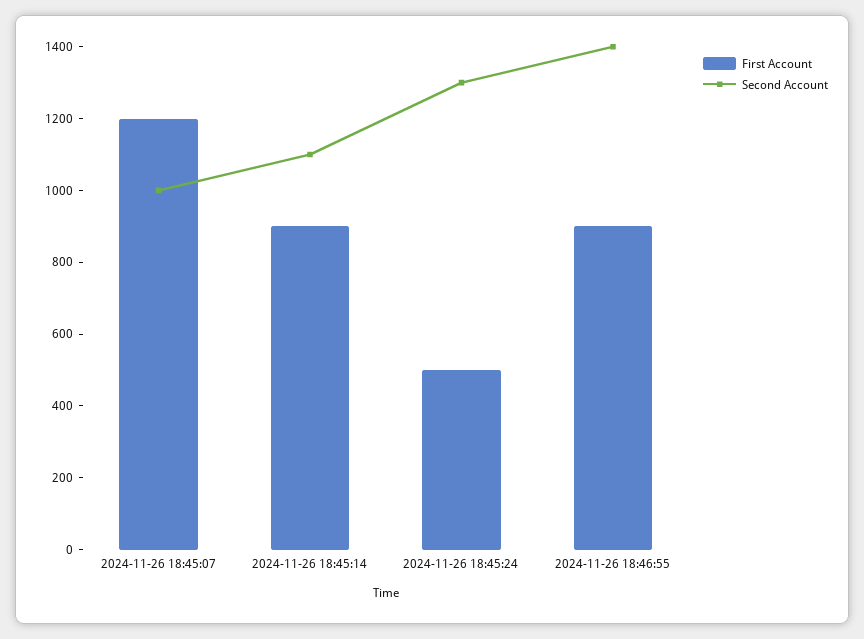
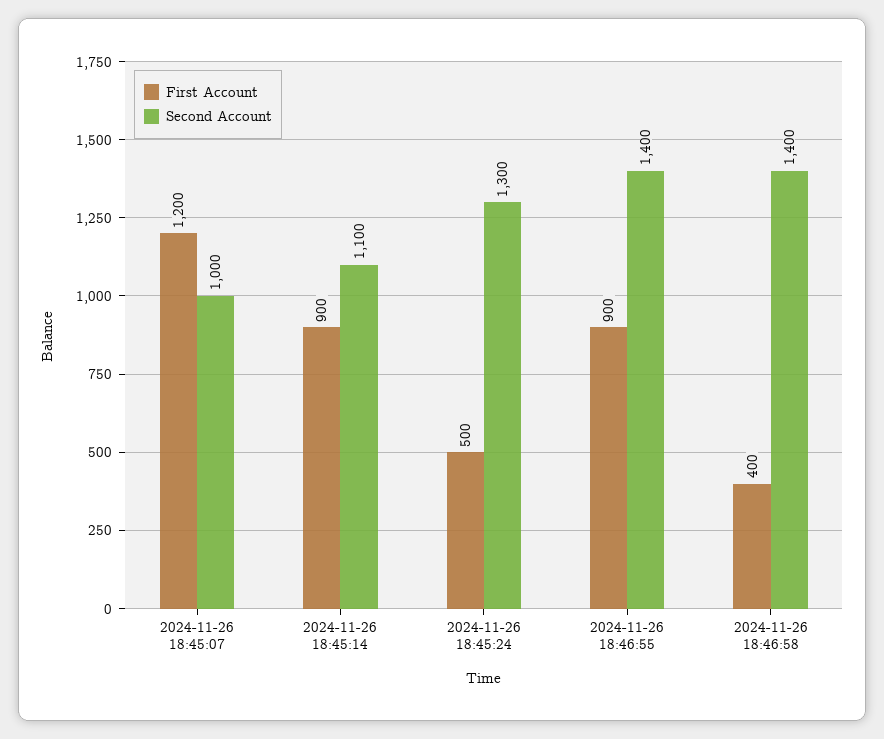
First Account, 2024-11-26 18:46:58: none -> 400
Second Account, 2024-11-26 18:46:58: none -> 1400

